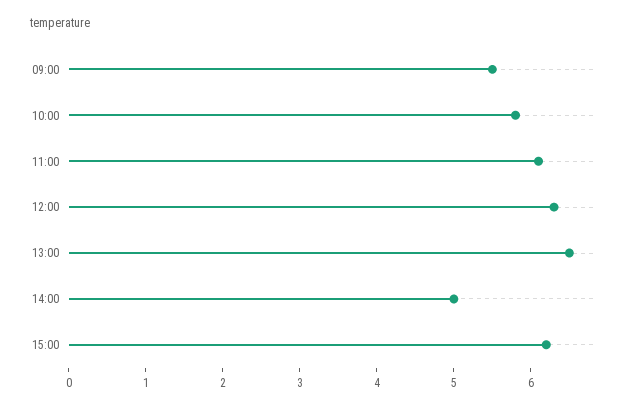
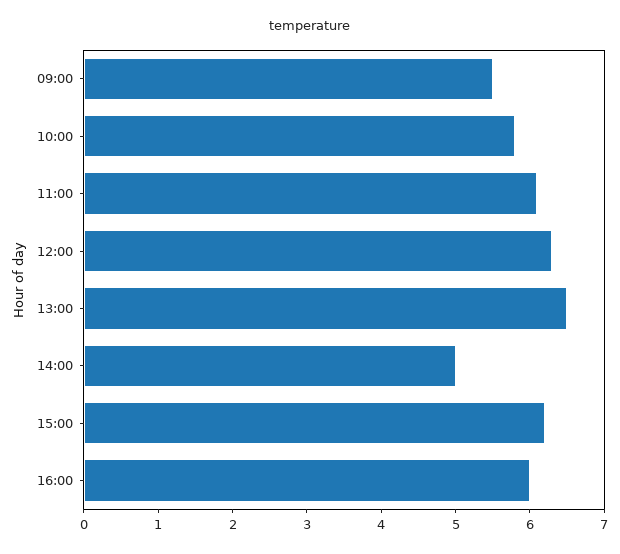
16:00: none -> 6

